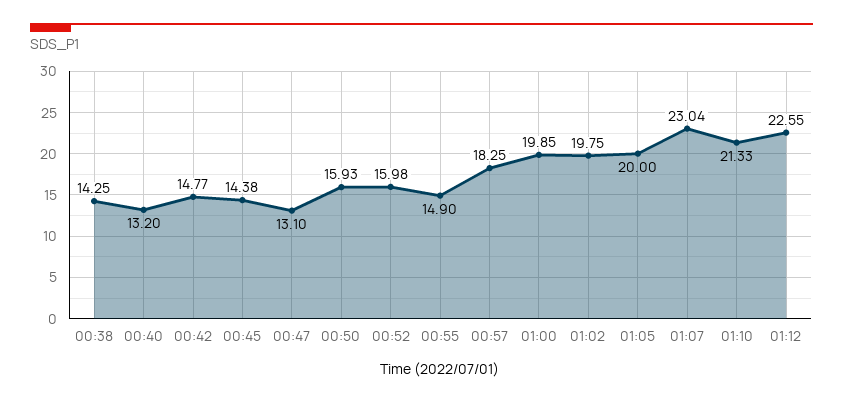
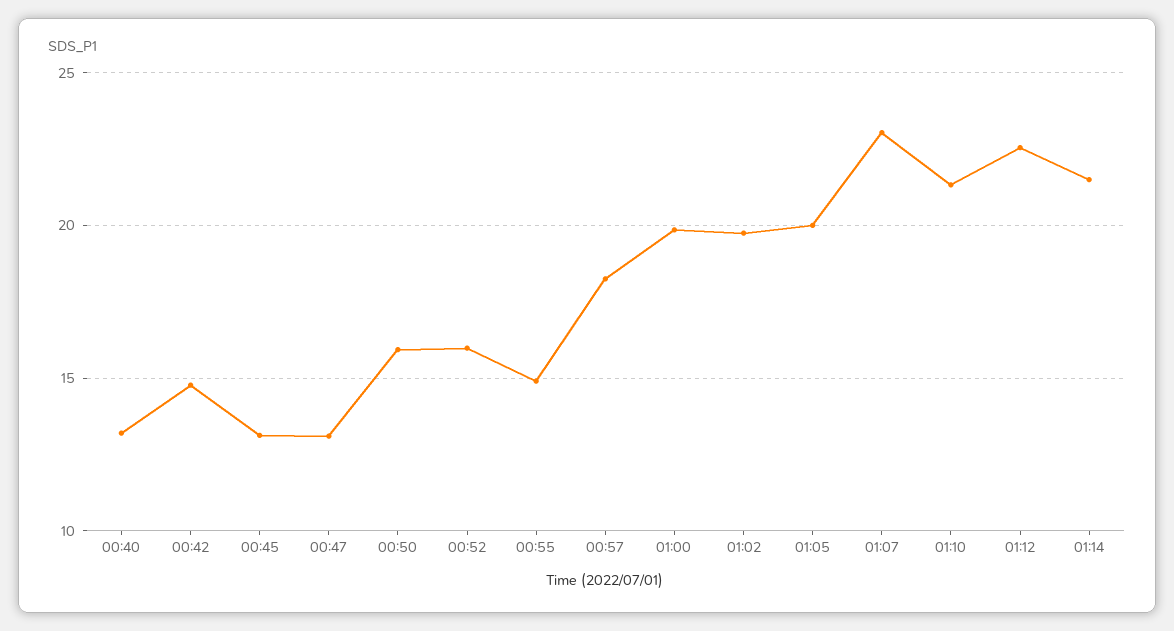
00:38: 14.25 -> none
00:45: 14.38 -> 13
01:14: none -> 21.5

